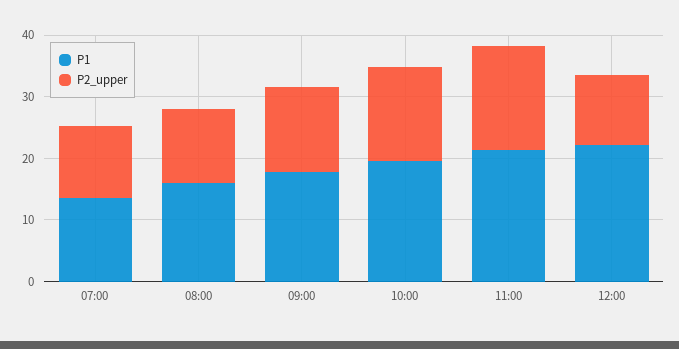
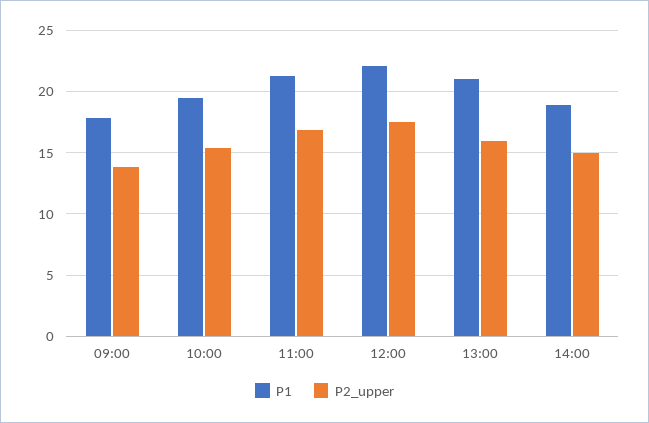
P1, 07:00: 14 -> none
P2_upper, 07:00: 12 -> none
P1, 08:00: 16 -> none
P2_upper, 08:00: 12 -> none
P2_upper, 12:00: 12 -> 17.5
P1, 13:00: none -> 21
P2_upper, 13:00: none -> 16
P1, 14:00: none -> 19
P2_upper, 14:00: none -> 15

